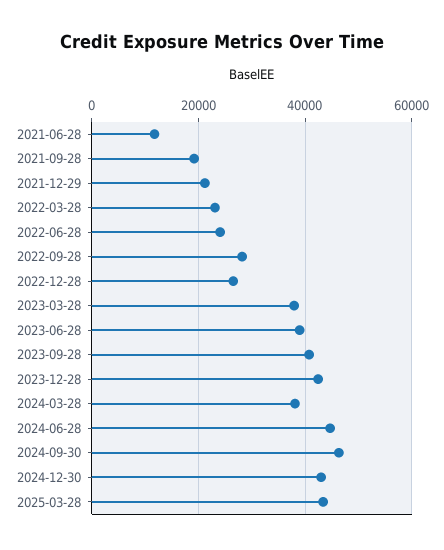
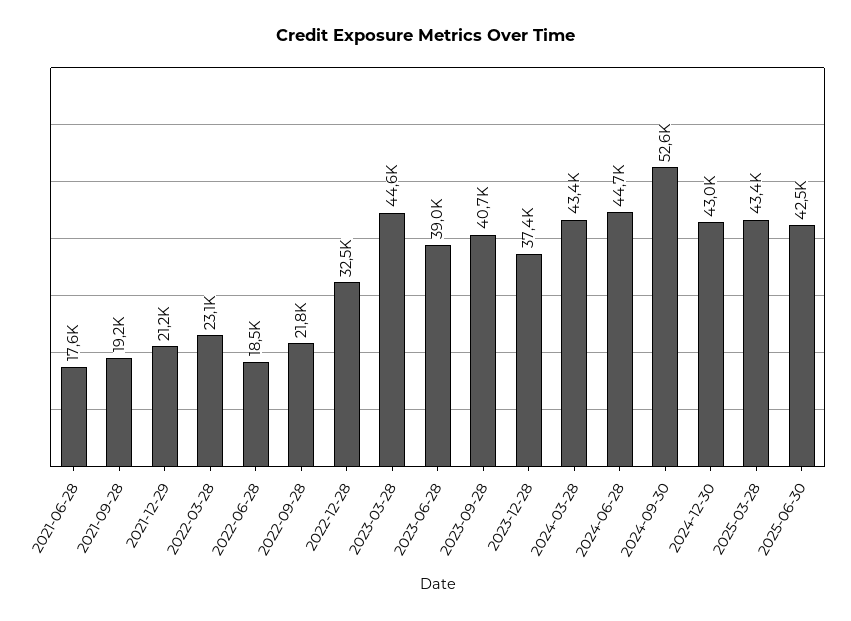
2021-06-28: 12000 -> 17600
2022-06-28: 24000 -> 18500
2022-09-28: 28000 -> 21800
2022-12-28: 26000 -> 32500
2023-03-28: 38000 -> 44600
2023-12-28: 42000 -> 37400
2024-03-28: 38000 -> 43400
2024-09-30: 46000 -> 52600
2025-06-30: none -> 42500

